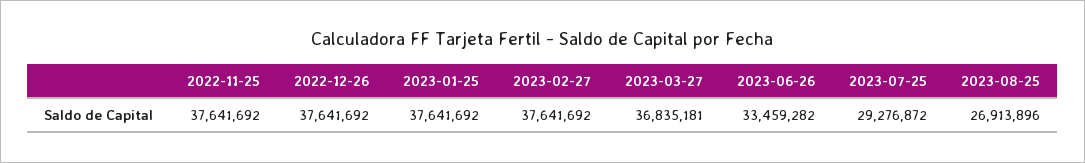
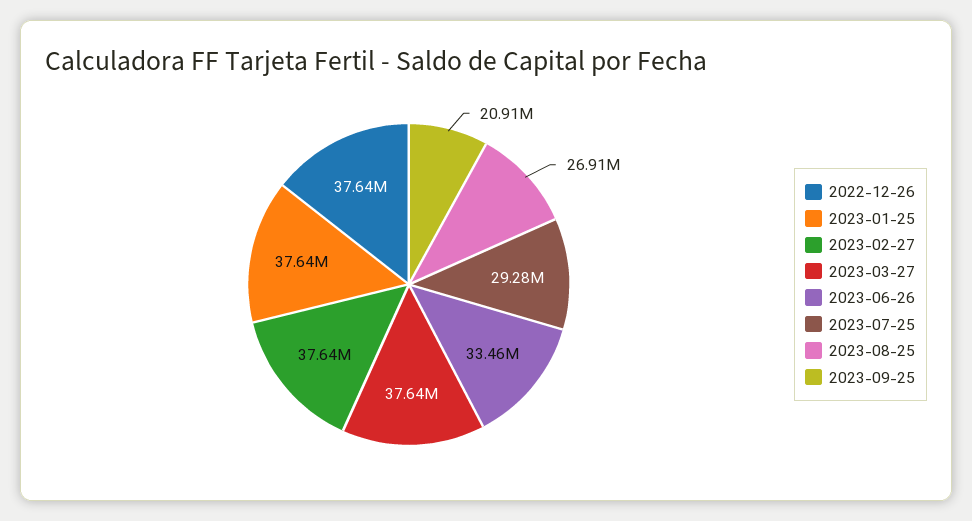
2022-11-25: 37641692 -> none
2023-03-27: 36835181 -> 37640000
2023-09-25: none -> 20910000

